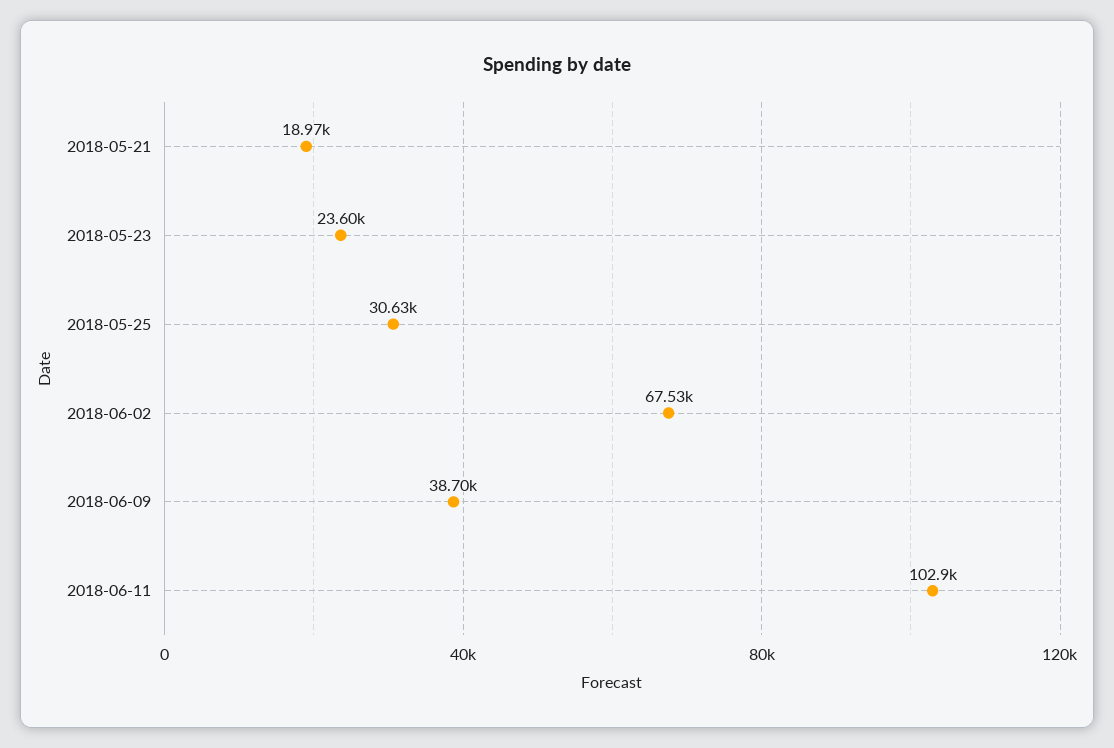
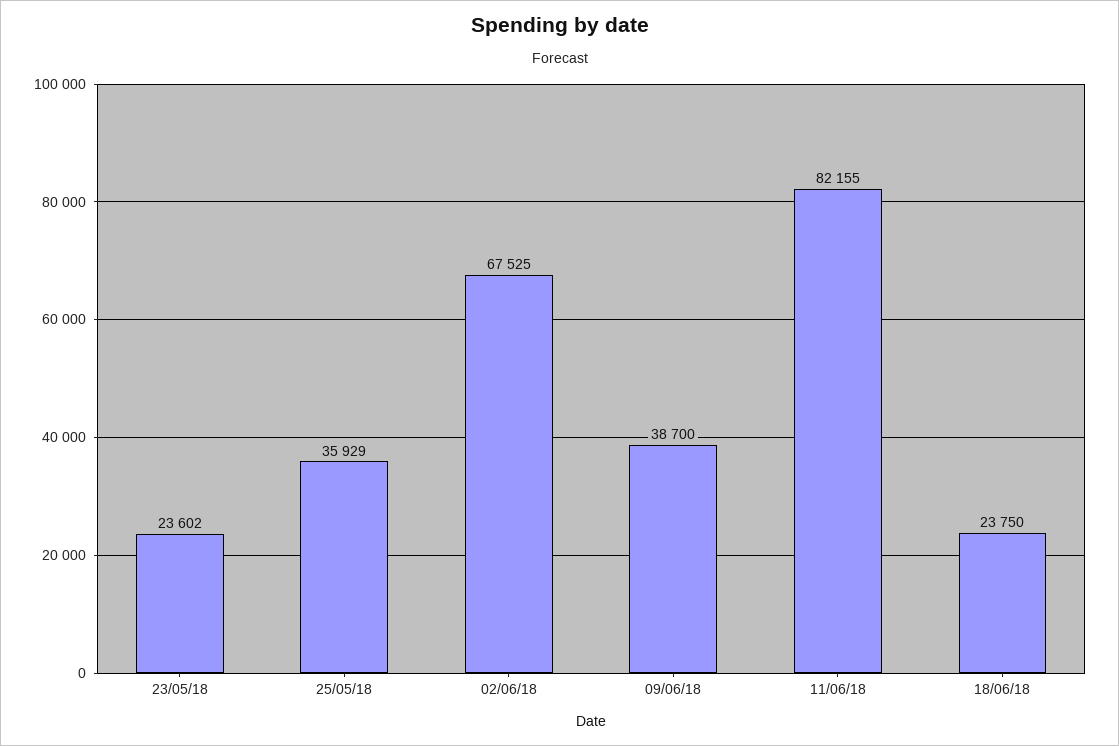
2018-05-21: 18970 -> none
2018-05-25: 30630 -> 35929
2018-06-11: 102900 -> 82155
18/06/18: none -> 23750

